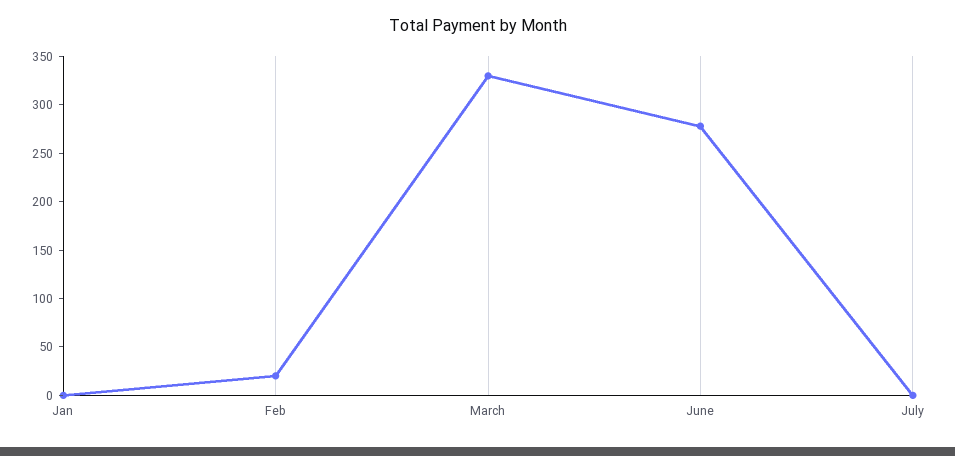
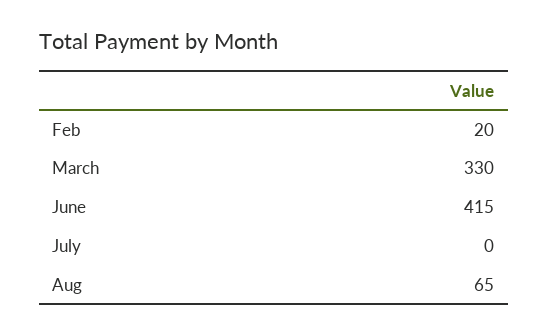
Jan: 0 -> none
June: 280 -> 415
Aug: none -> 65

